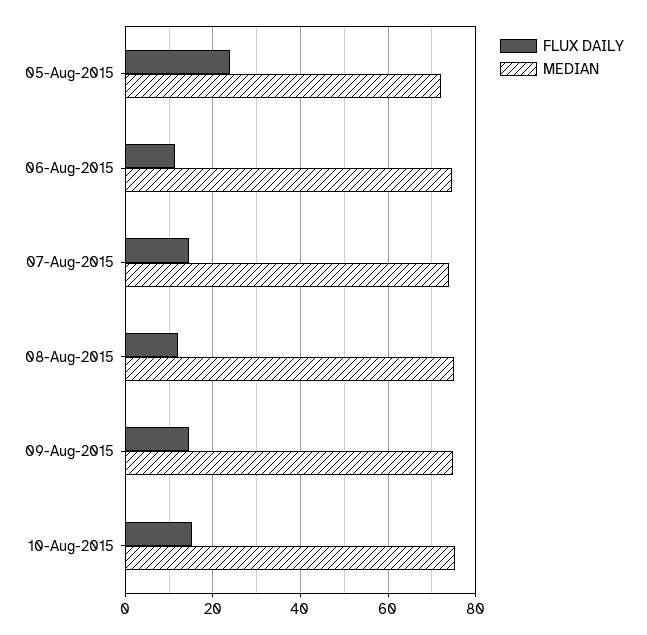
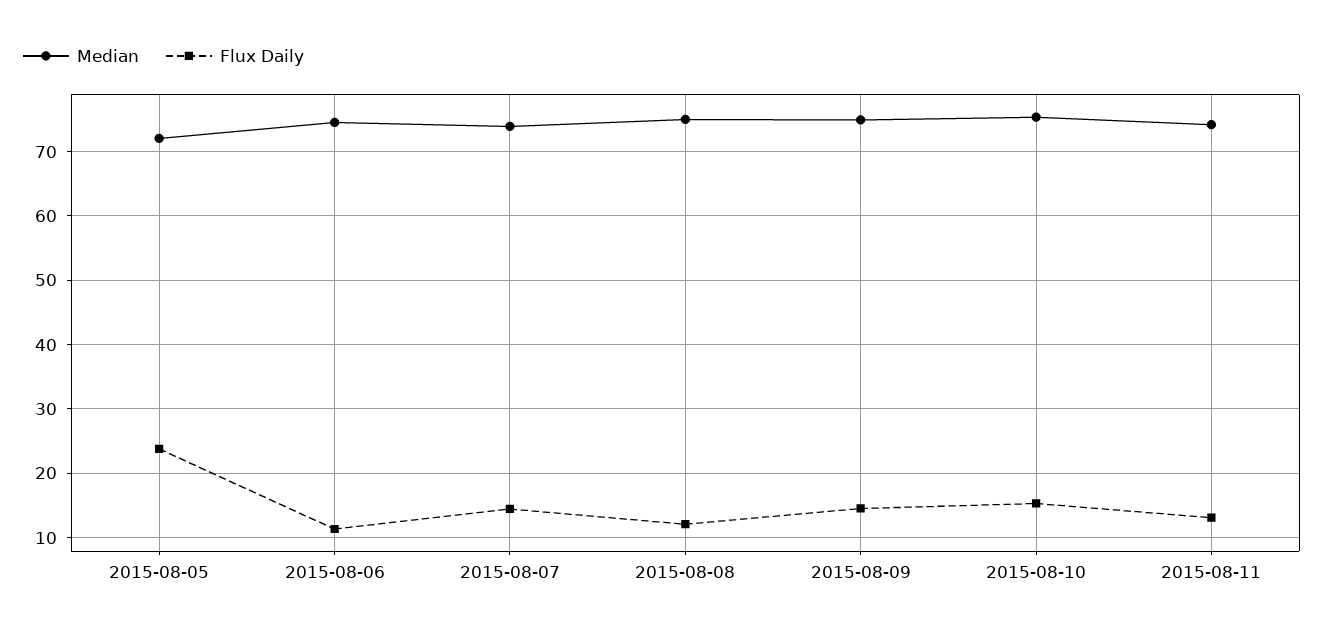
MEDIAN, 2015-08-11: none -> 74
FLUX DAILY, 2015-08-11: none -> 13

